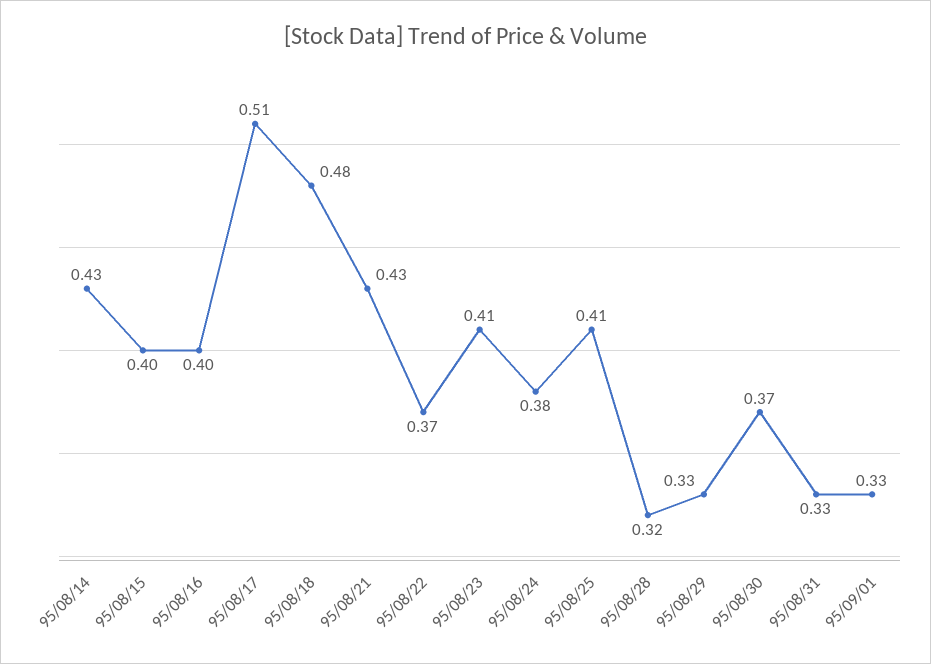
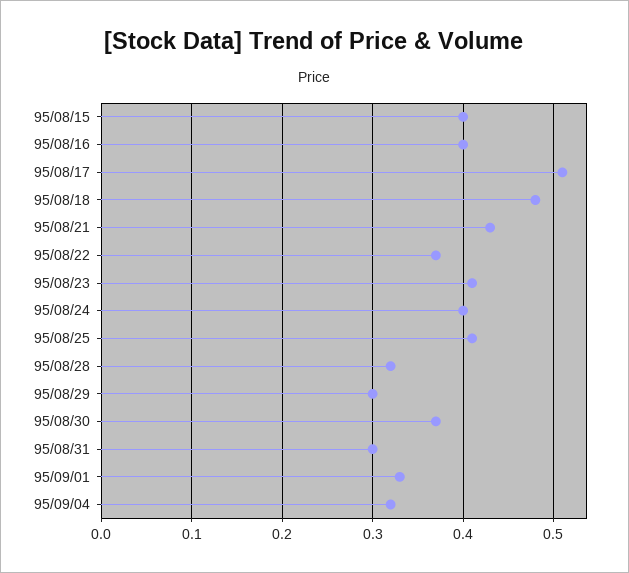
95/08/14: 0.43 -> none
95/08/24: 0.38 -> 0.4
95/08/29: 0.33 -> 0.3
95/08/31: 0.33 -> 0.3
95/09/04: none -> 0.32

